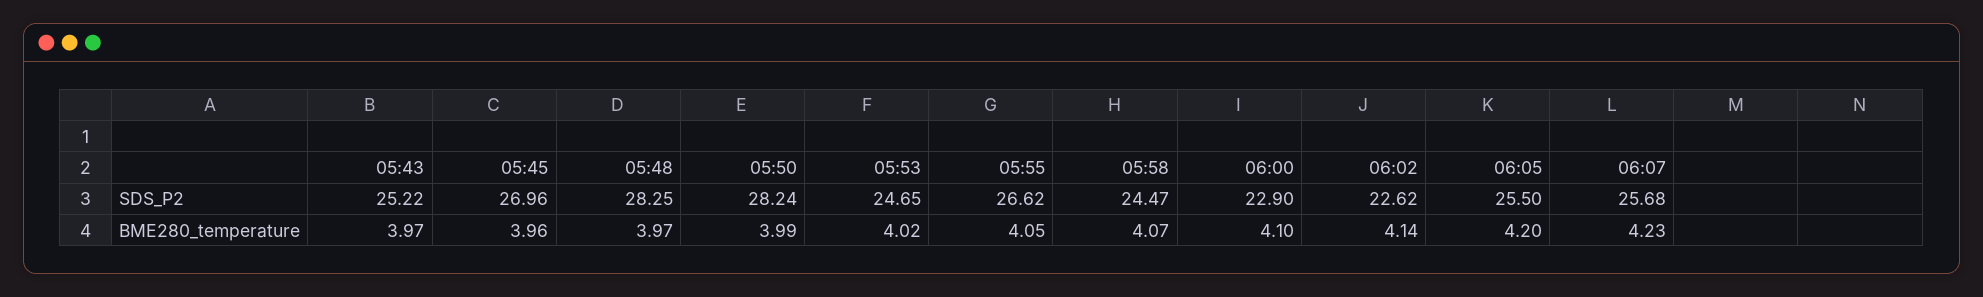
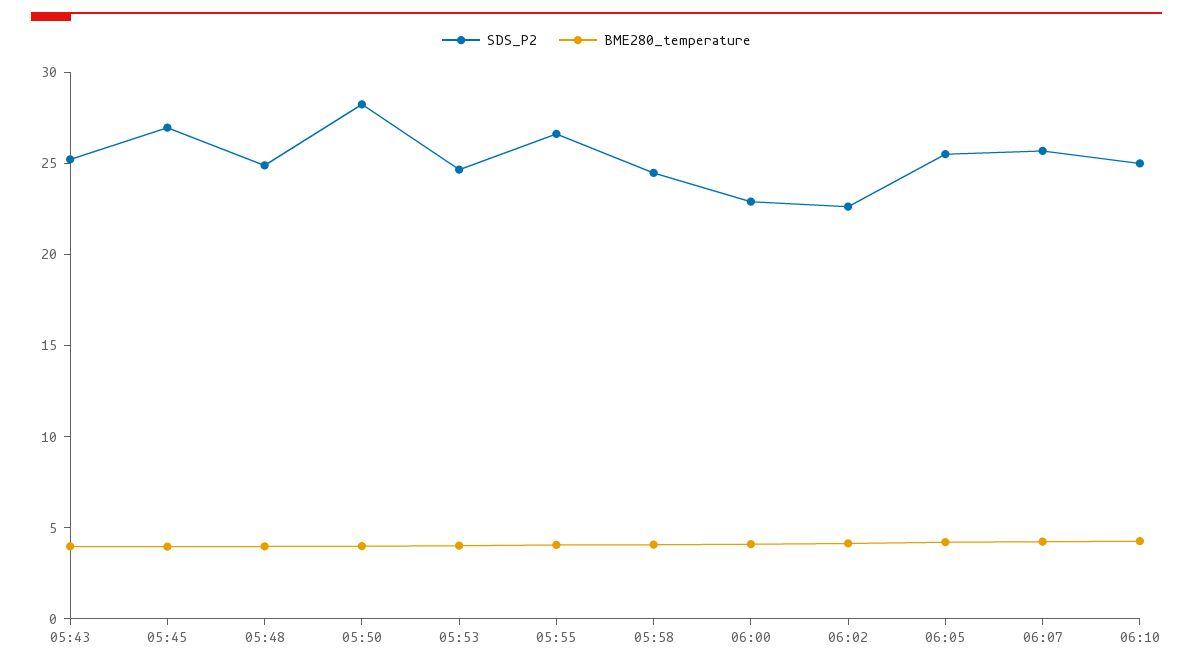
SDS_P2, 05:48: 28.25 -> 25
SDS_P2, 06:10: none -> 25
BME280_temperature, 06:10: none -> 4

